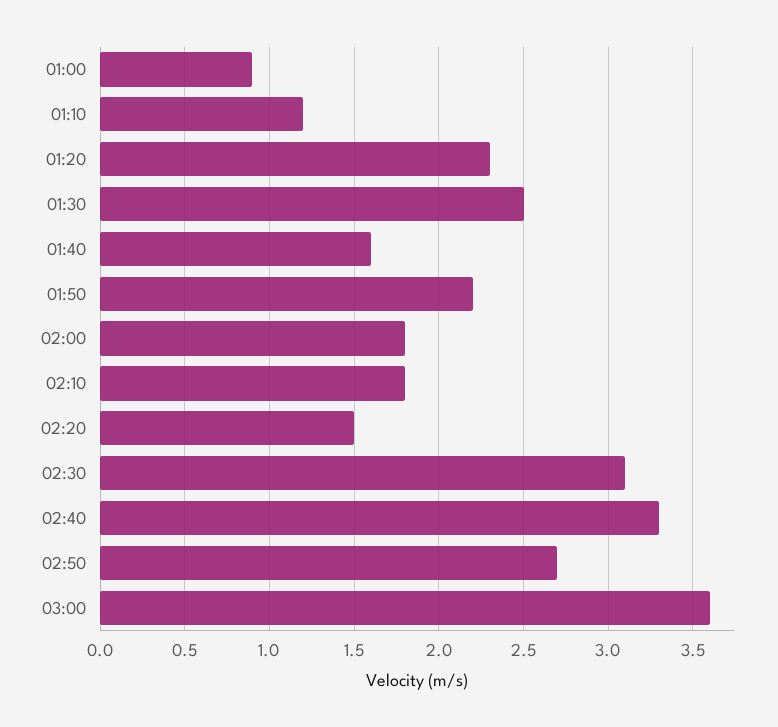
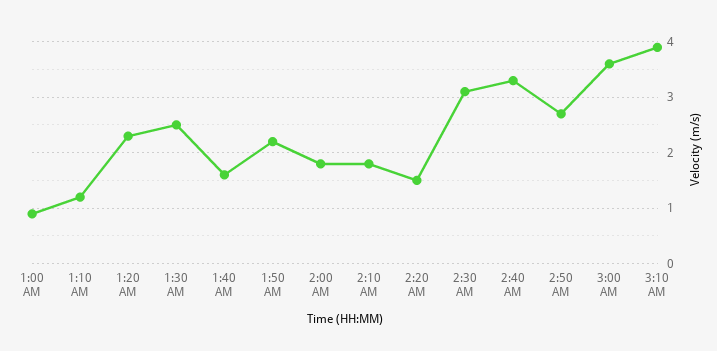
3:10 AM: none -> 4

